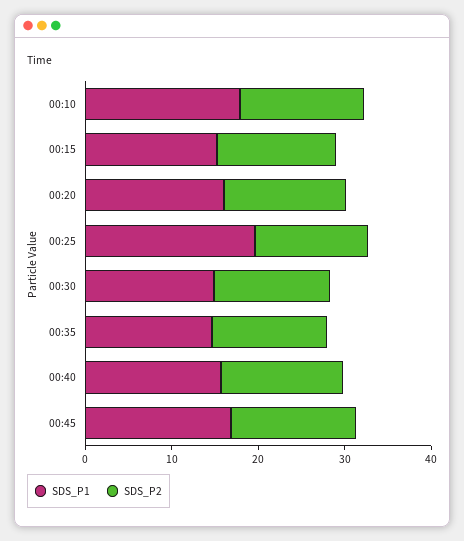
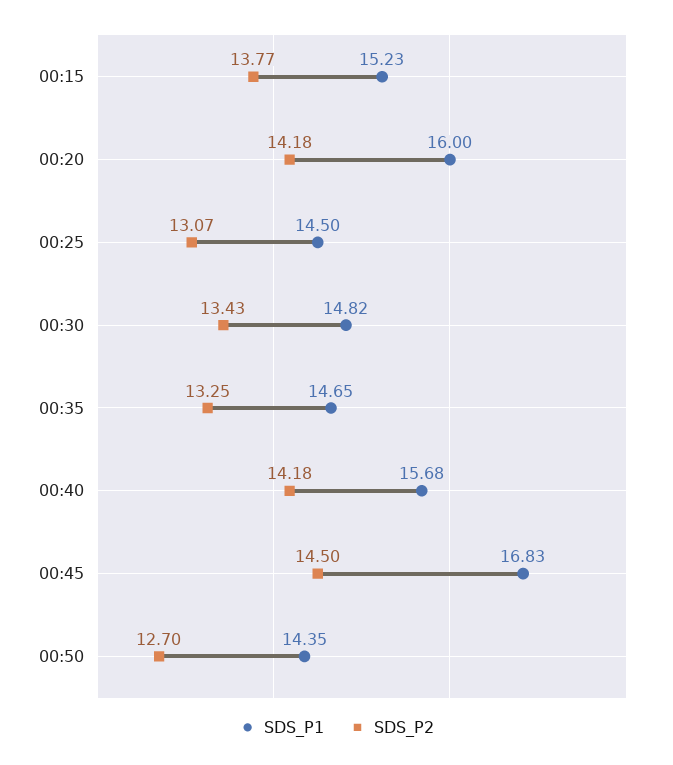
SDS_P1, 00:10: 18 -> none
SDS_P2, 00:10: 14 -> none
SDS_P1, 00:25: 20 -> 14.5
SDS_P1, 00:50: none -> 14.35
SDS_P2, 00:50: none -> 12.7

